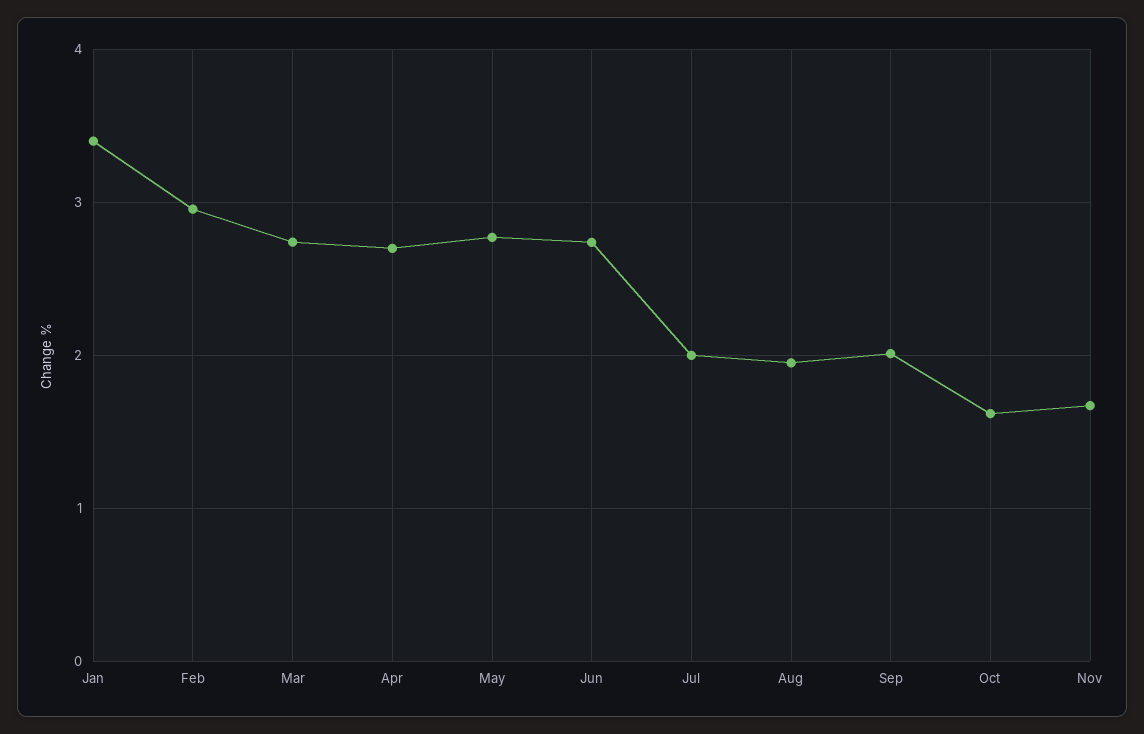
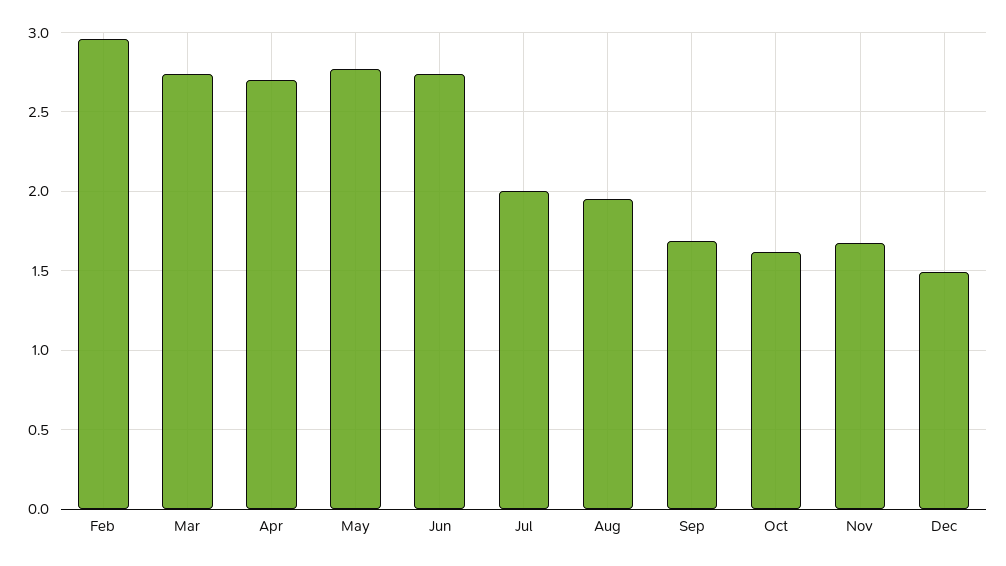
Jan: 3.4 -> none
Sep: 2 -> 1.7
Dec: none -> 1.5

